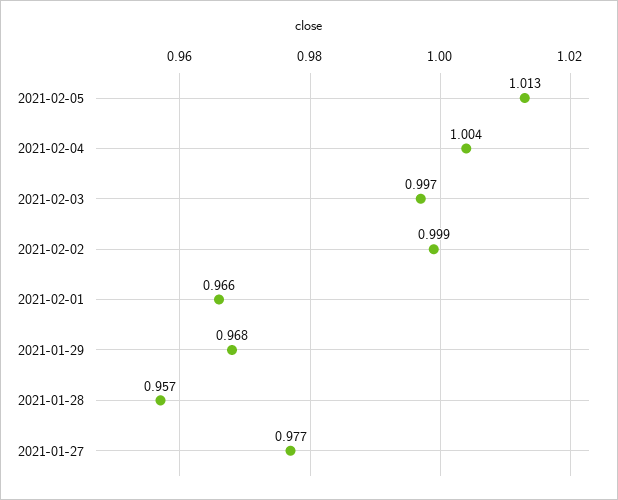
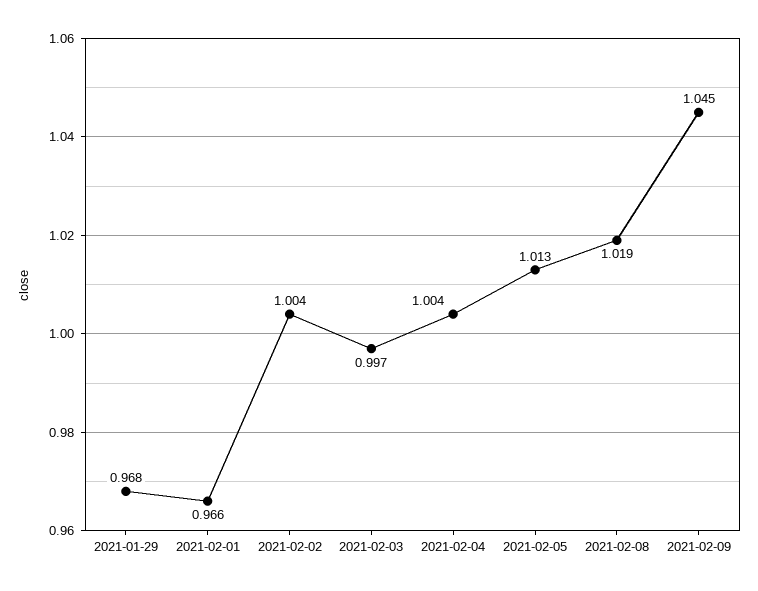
2021-02-02: 0.999 -> 1.004
2021-01-28: 0.957 -> none
2021-01-27: 0.977 -> none
2021-02-08: none -> 1.019
2021-02-09: none -> 1.045

